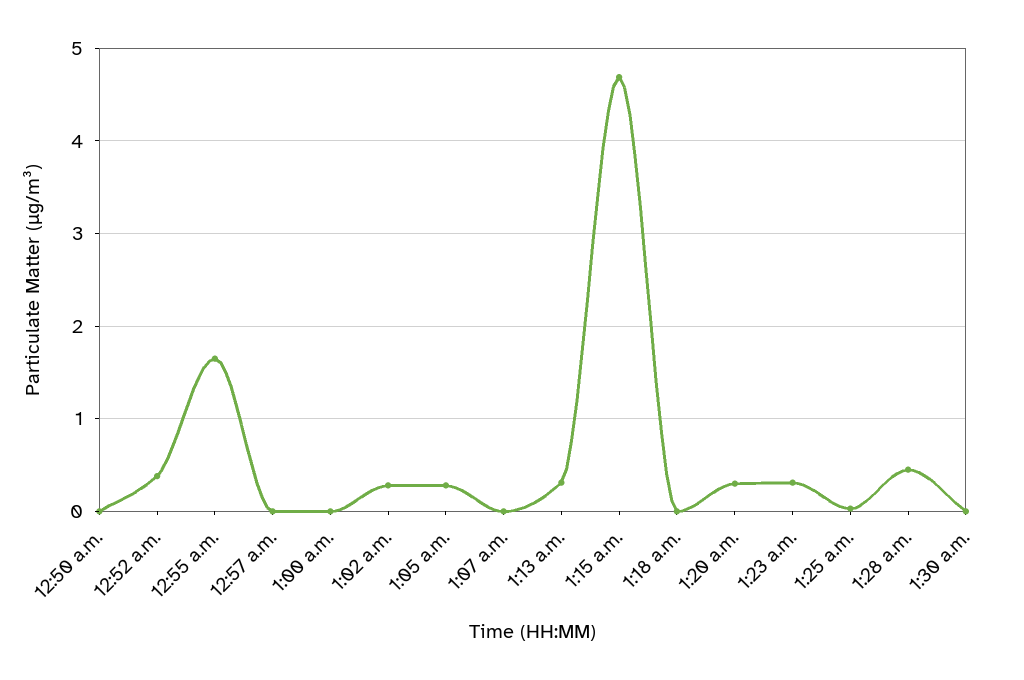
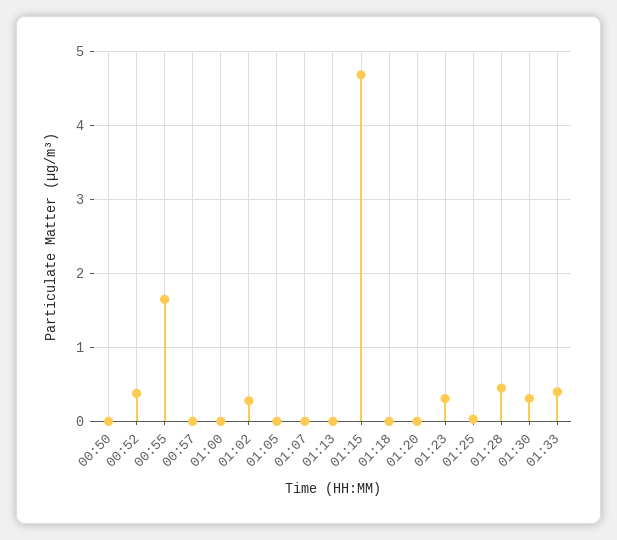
1:05 a.m.: 0.3 -> 0
1:13 a.m.: 0.3 -> 0
1:20 a.m.: 0.3 -> 0
1:30 a.m.: 0 -> 0.3
01:33: none -> 0.4

